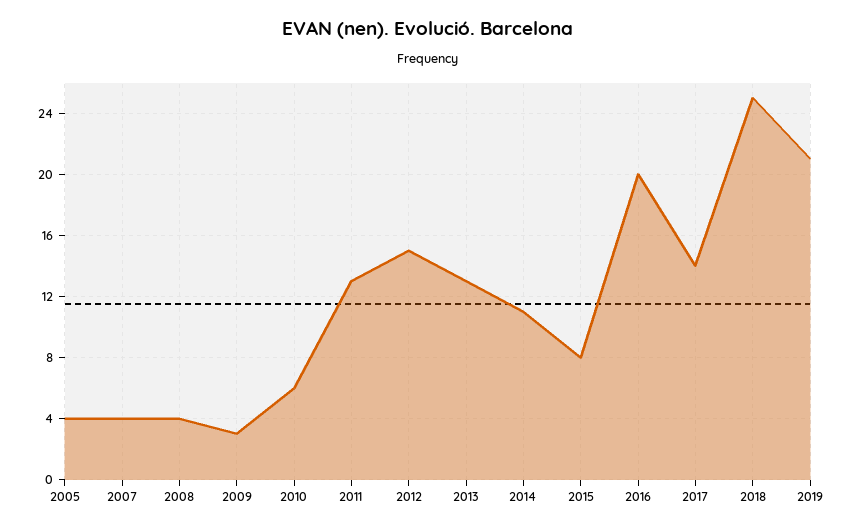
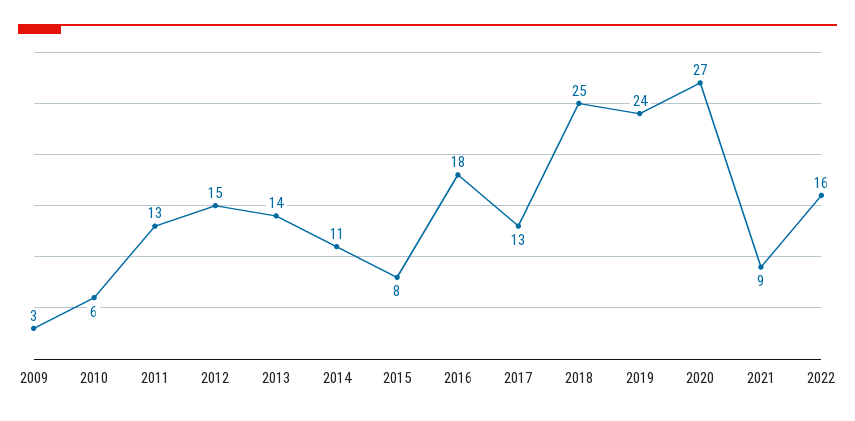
2005: 4 -> none
2007: 4 -> none
2008: 4 -> none
2013: 13 -> 14
2016: 20 -> 18
2017: 14 -> 13
2019: 21 -> 24
2020: none -> 27
2021: none -> 9
2022: none -> 16

